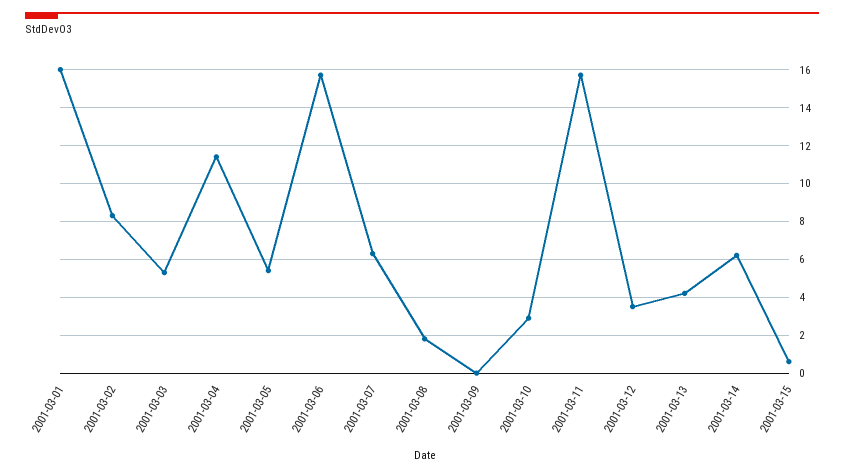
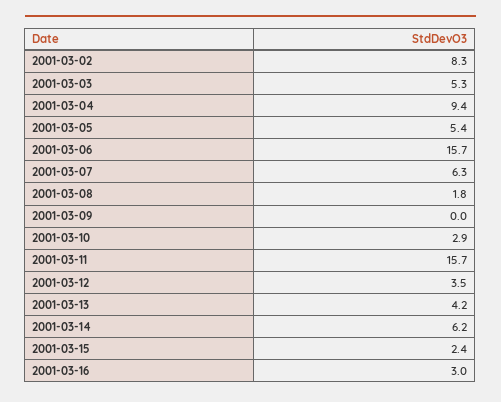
2001-03-01: 16 -> none
2001-03-04: 11.5 -> 9.4
2001-03-15: 0.5 -> 2.4
2001-03-16: none -> 3

